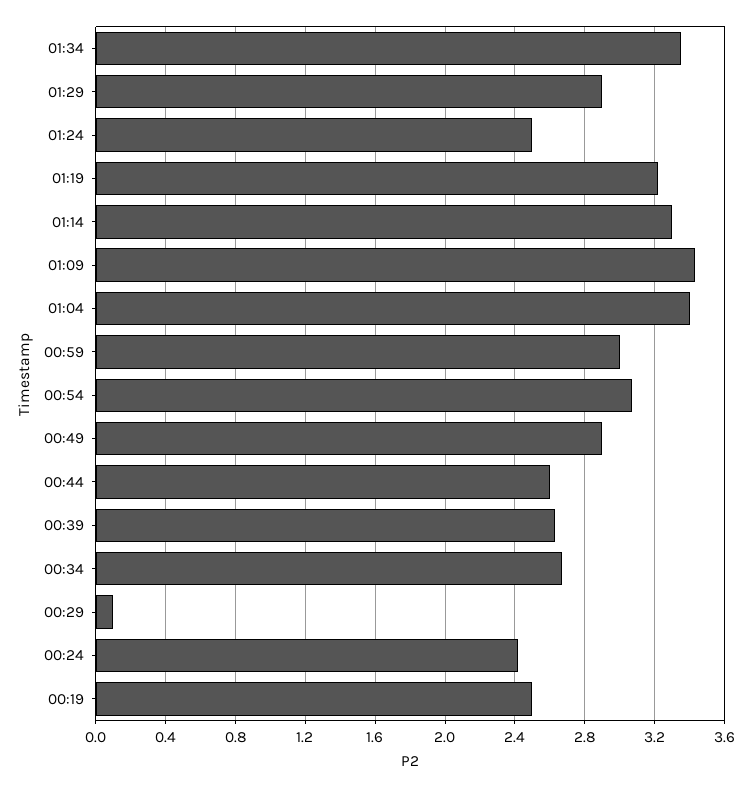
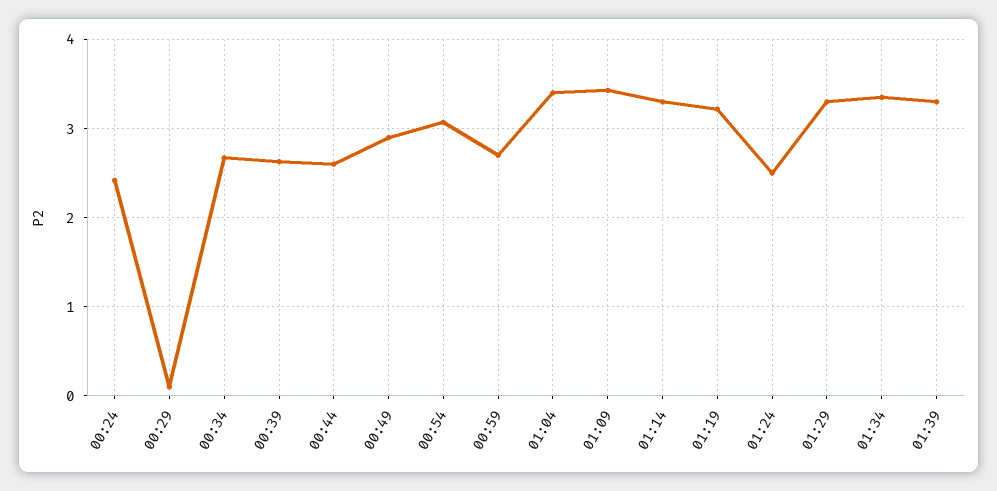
01:29: 2.9 -> 3.3
00:59: 3 -> 2.7
00:19: 2.5 -> none
01:39: none -> 3.3

